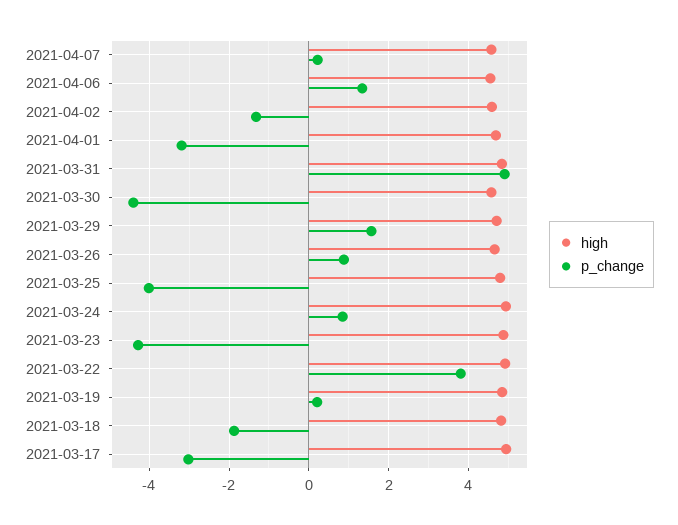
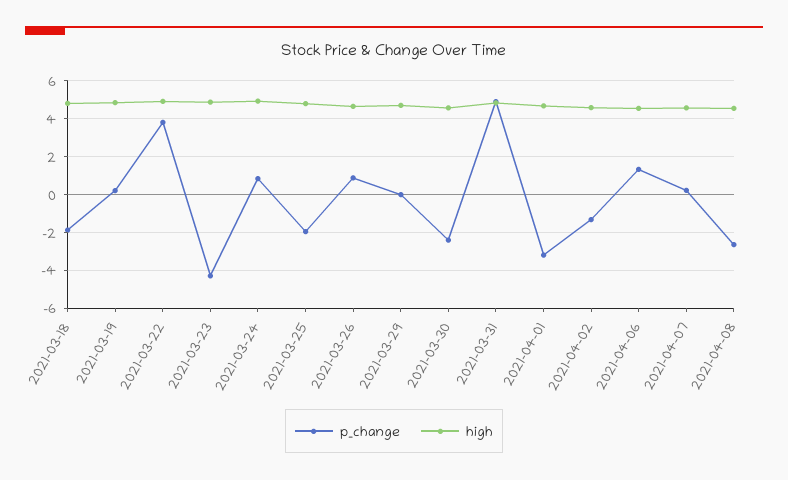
p_change, 2021-03-30: -4.4 -> -2.5
p_change, 2021-03-29: 1.6 -> 0
p_change, 2021-03-25: -4 -> -2
high, 2021-03-17: 5 -> none
p_change, 2021-03-17: -3 -> none
p_change, 2021-04-08: none -> -2.5
high, 2021-04-08: none -> 4.5

